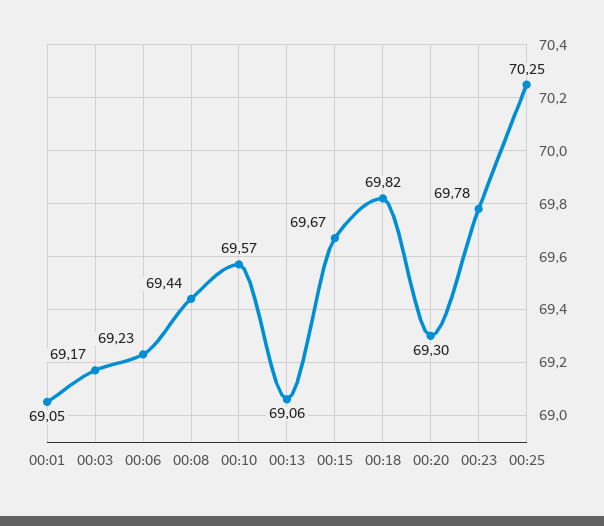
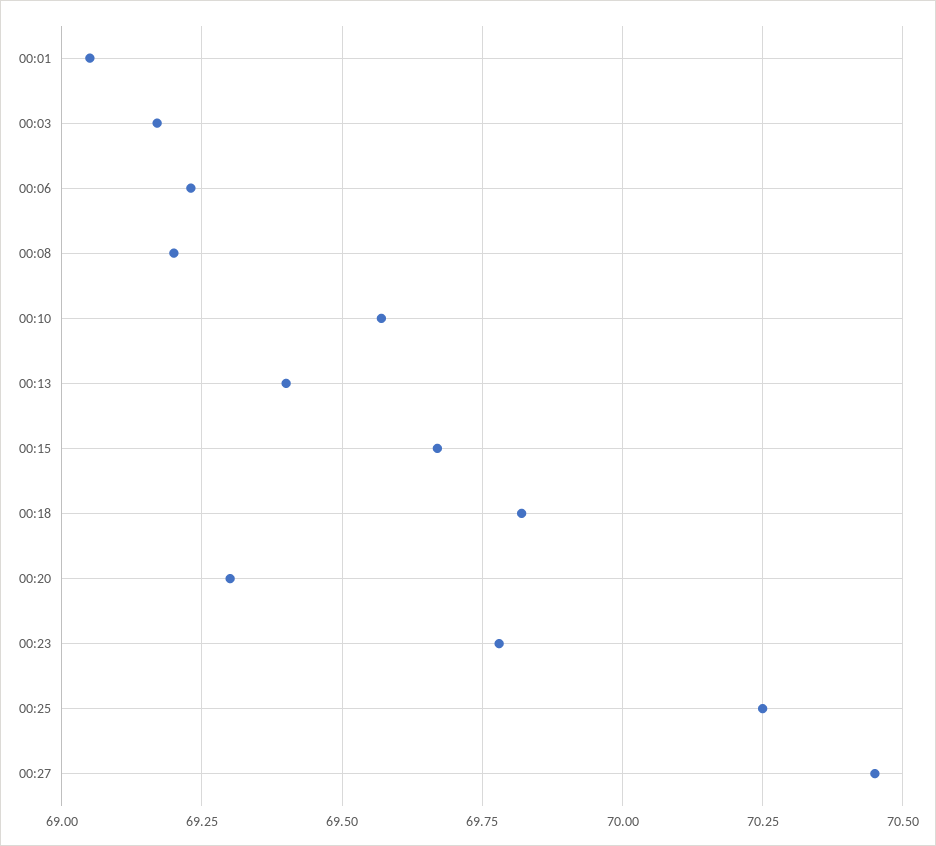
00:08: 69.44 -> 69.2
00:13: 69.06 -> 69.4
00:27: none -> 70.45

